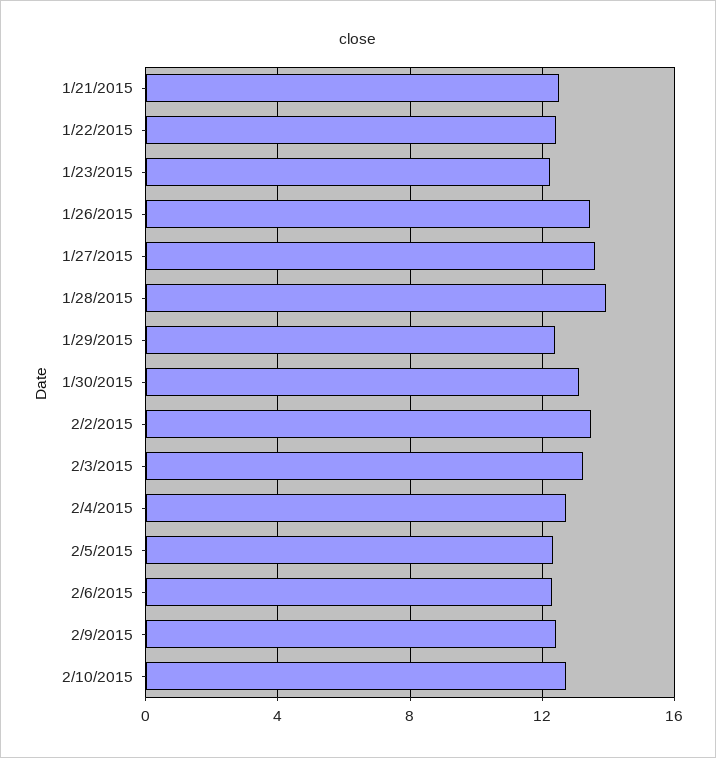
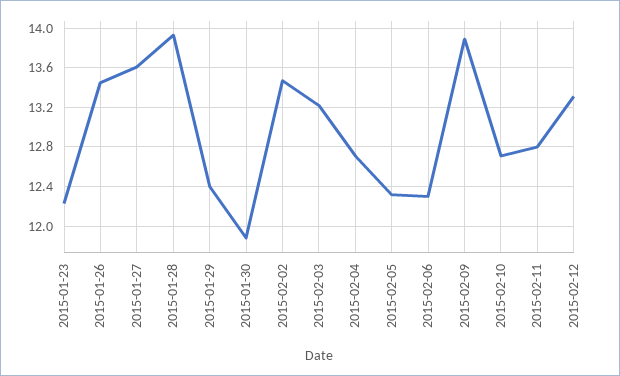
1/21/2015: 12.5 -> none
1/22/2015: 12.5 -> none
1/30/2015: 13 -> 11.9
2/9/2015: 12.5 -> 13.9
2015-02-11: none -> 12.8
2015-02-12: none -> 13.3

